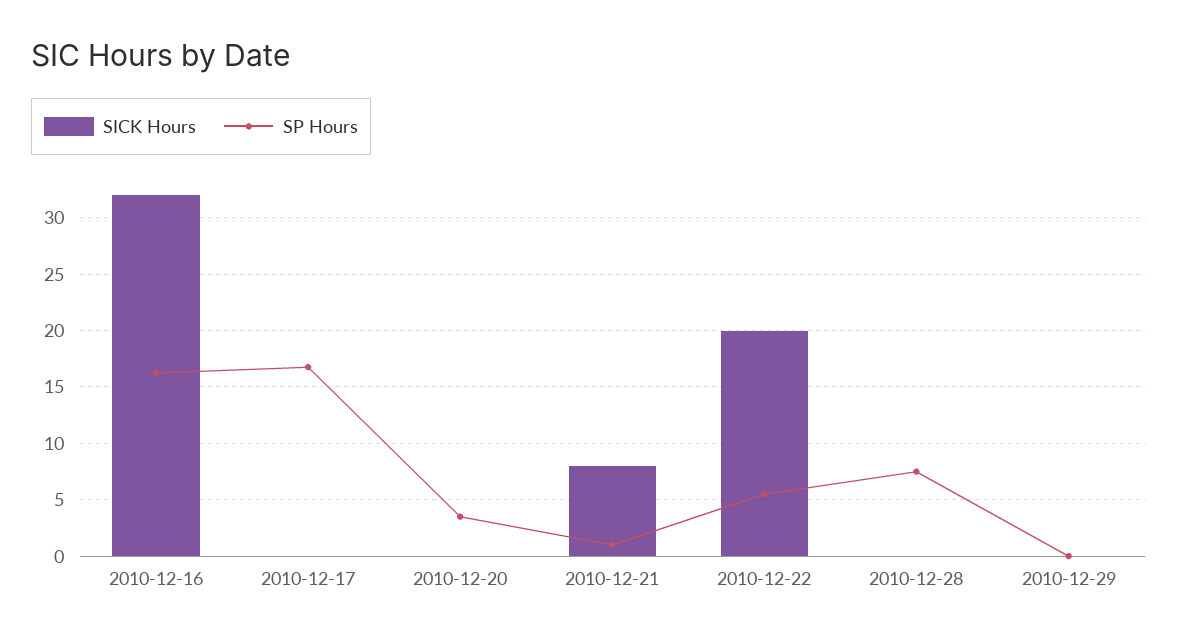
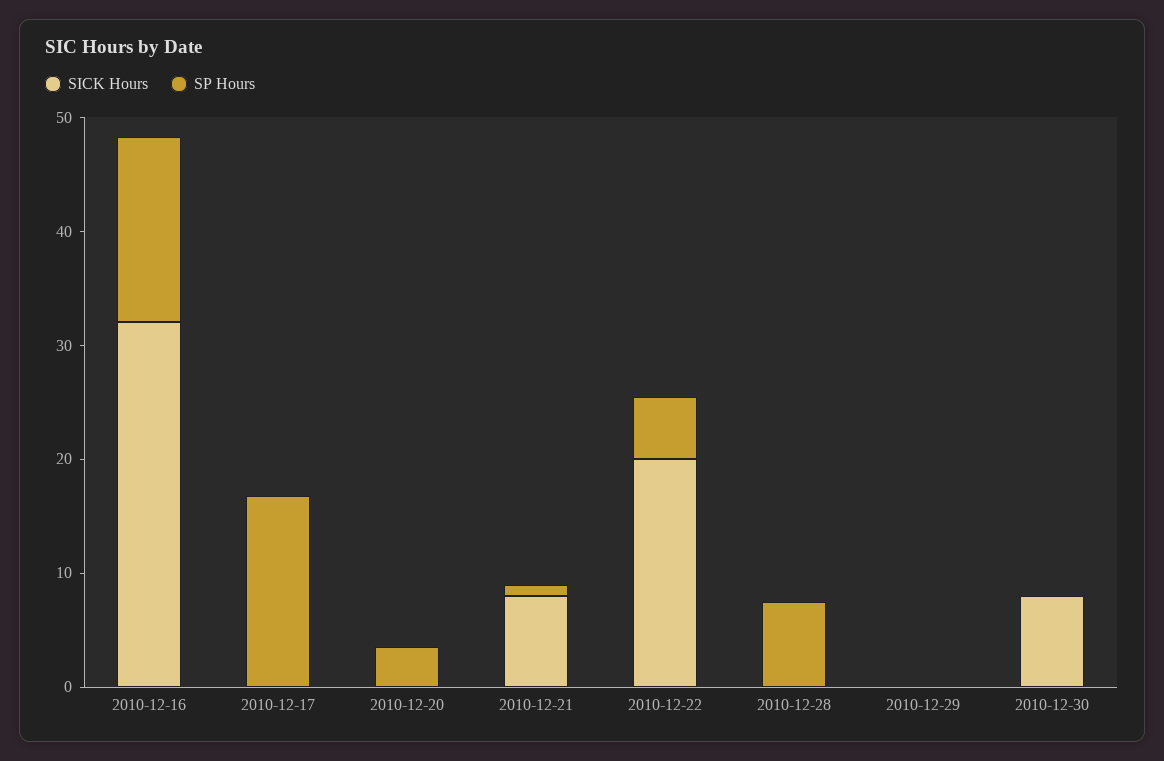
SICK Hours, 2010-12-30: none -> 8
SP Hours, 2010-12-30: none -> 0

